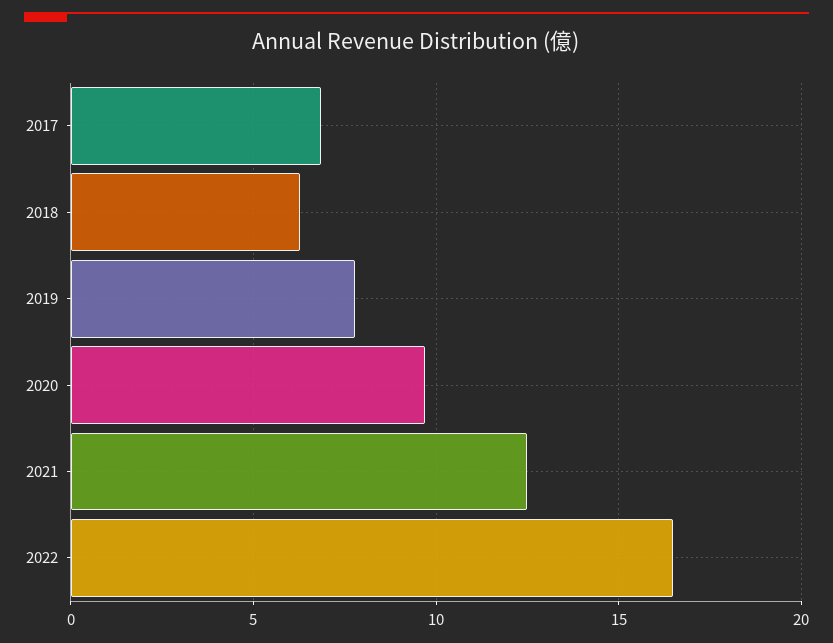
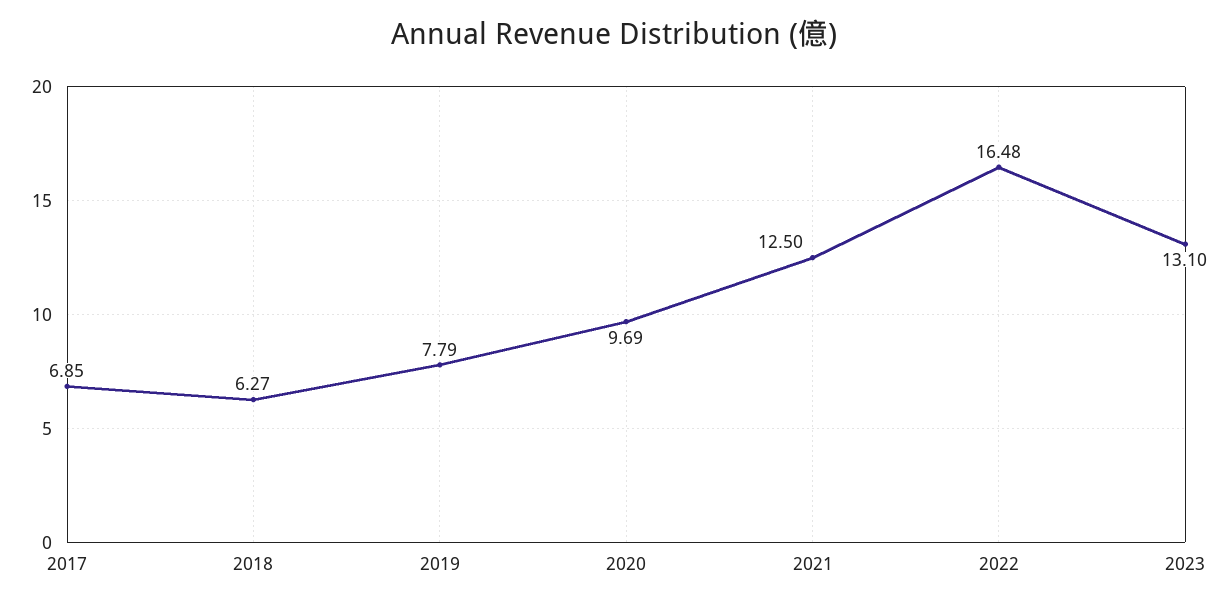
2023: none -> 13.1

